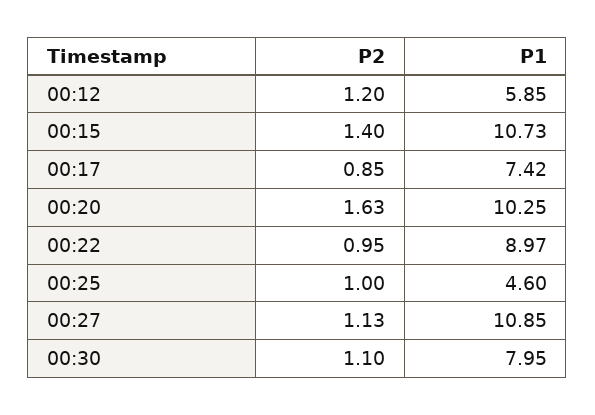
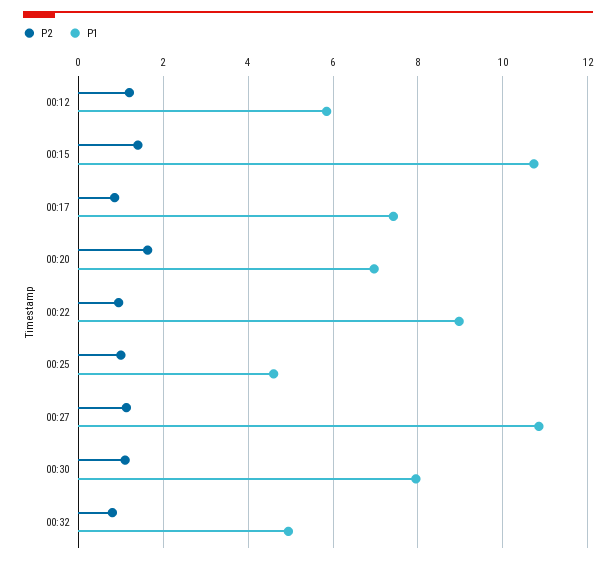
P1, 00:20: 10.25 -> 7
P2, 00:32: none -> 0.8
P1, 00:32: none -> 5

